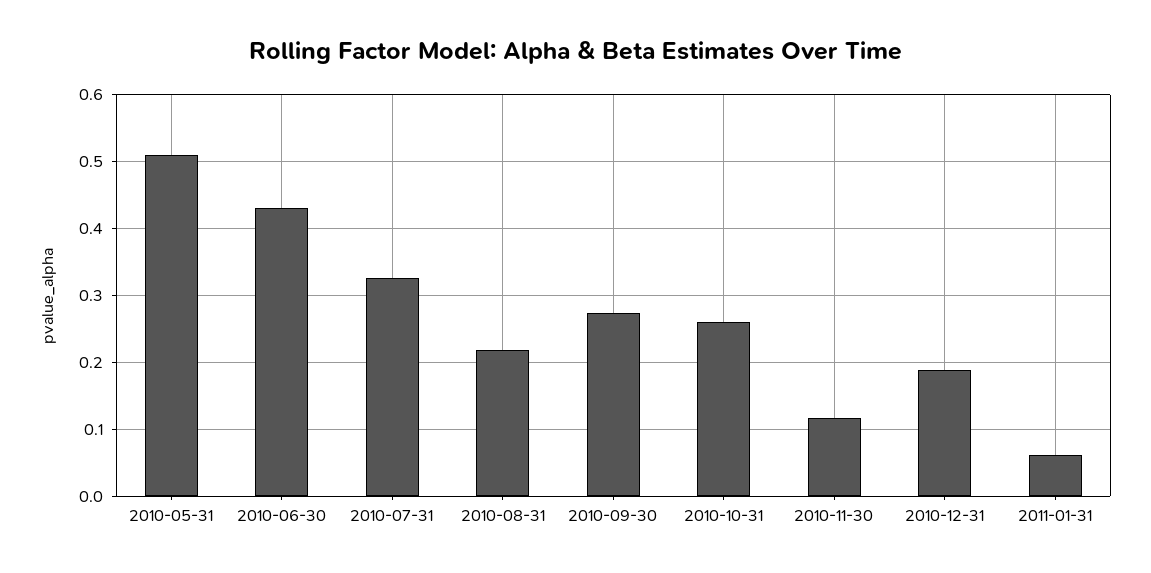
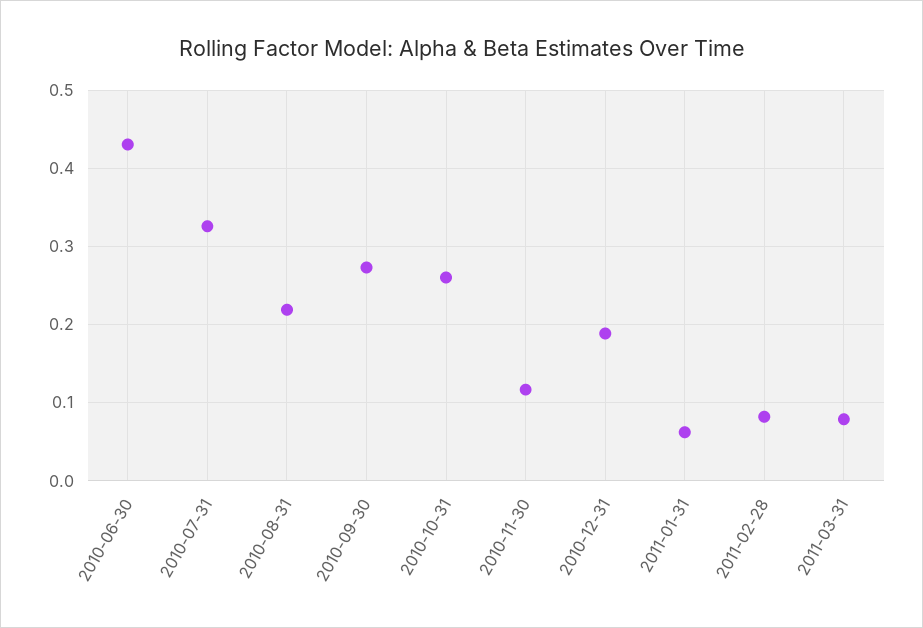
2010-05-31: 0.51 -> none
2011-02-28: none -> 0.08
2011-03-31: none -> 0.08

